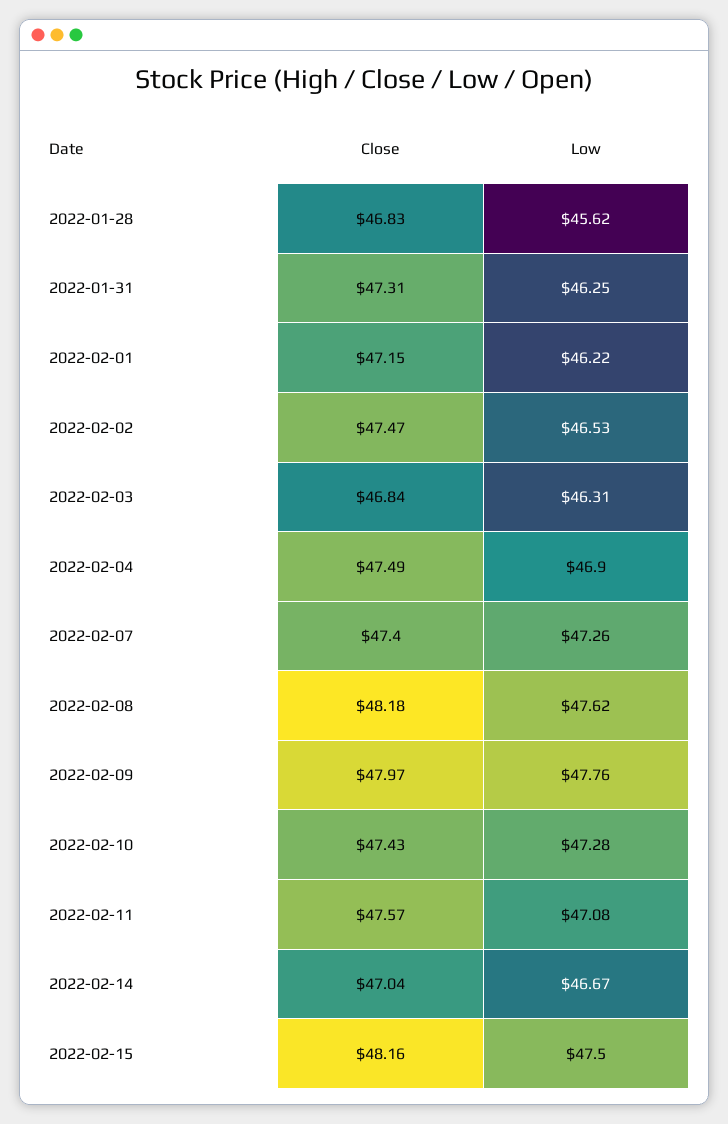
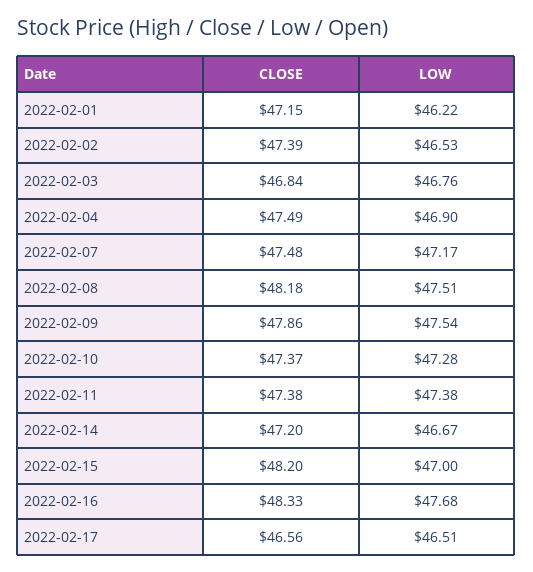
Close, 2022-01-28: 46.83 -> none
Low, 2022-01-28: 45.62 -> none
Close, 2022-01-31: 47.31 -> none
Low, 2022-01-31: 46.25 -> none
Close, 2022-02-02: 47.47 -> 47.39
Low, 2022-02-03: 46.31 -> 46.76
Close, 2022-02-07: 47.4 -> 47.48
Low, 2022-02-07: 47.26 -> 47.17
Low, 2022-02-08: 47.62 -> 47.51
Close, 2022-02-09: 47.97 -> 47.86
Low, 2022-02-09: 47.76 -> 47.54
Close, 2022-02-10: 47.43 -> 47.37
Close, 2022-02-11: 47.57 -> 47.38
Low, 2022-02-11: 47.08 -> 47.38
Close, 2022-02-14: 47.04 -> 47.2
Close, 2022-02-15: 48.16 -> 48.2
Low, 2022-02-15: 47.5 -> 47
Close, 2022-02-16: none -> 48.33
Low, 2022-02-16: none -> 47.68
Close, 2022-02-17: none -> 46.56
Low, 2022-02-17: none -> 46.51

